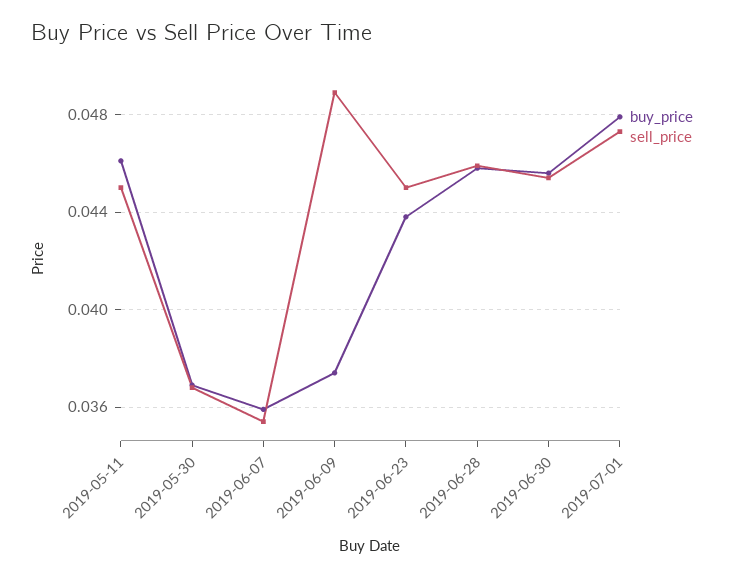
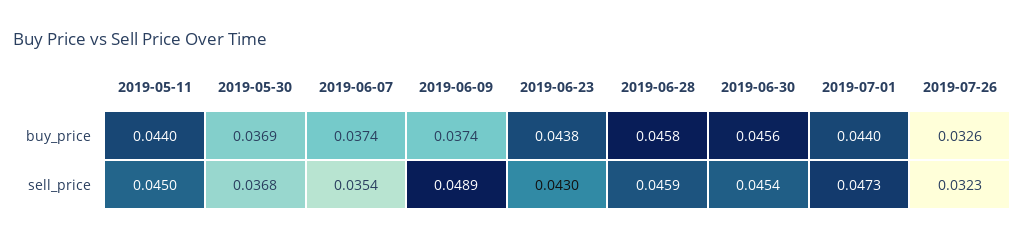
buy_price, 2019-05-11: 0.046 -> 0.044
buy_price, 2019-06-07: 0.036 -> 0.0374
sell_price, 2019-06-23: 0.045 -> 0.043
buy_price, 2019-07-01: 0.048 -> 0.044
buy_price, 2019-07-26: none -> 0.0326
sell_price, 2019-07-26: none -> 0.0323

